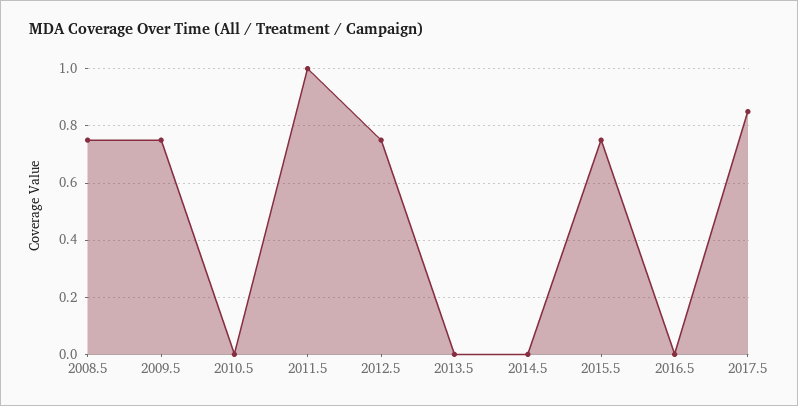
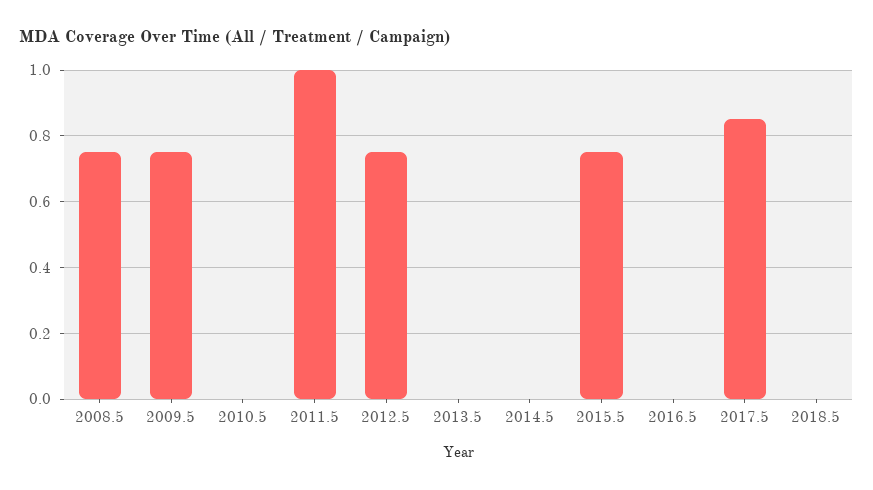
2018.5: none -> 0

